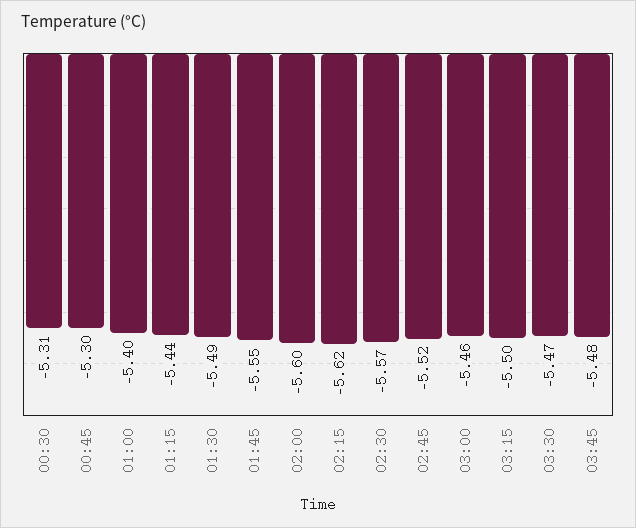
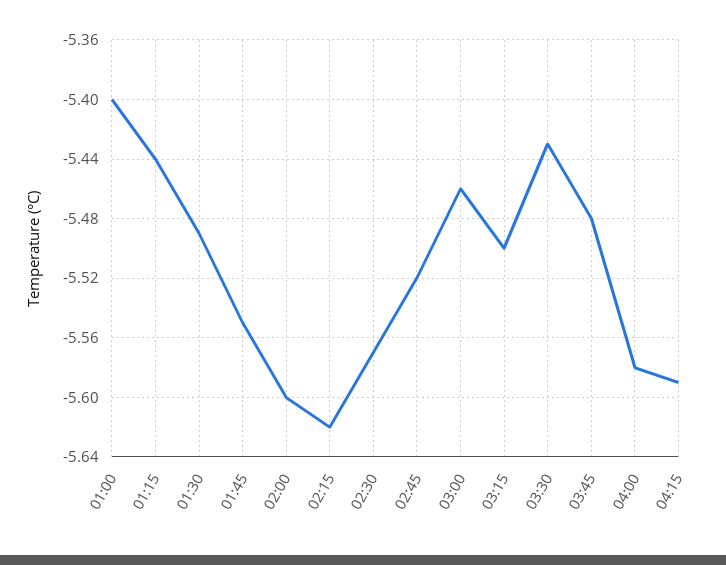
00:30: -5.31 -> none
00:45: -5.3 -> none
03:30: -5.47 -> -5.43
04:00: none -> -5.58
04:15: none -> -5.59

